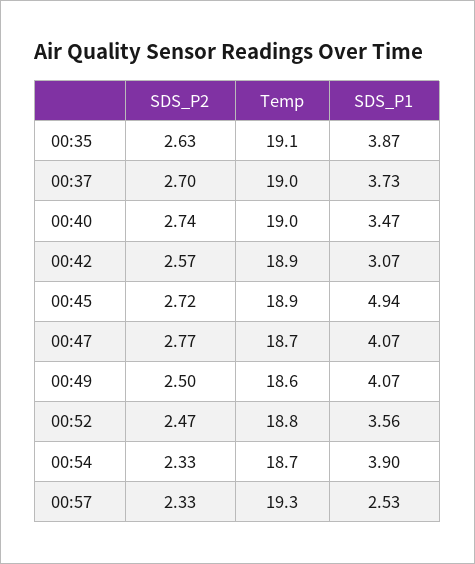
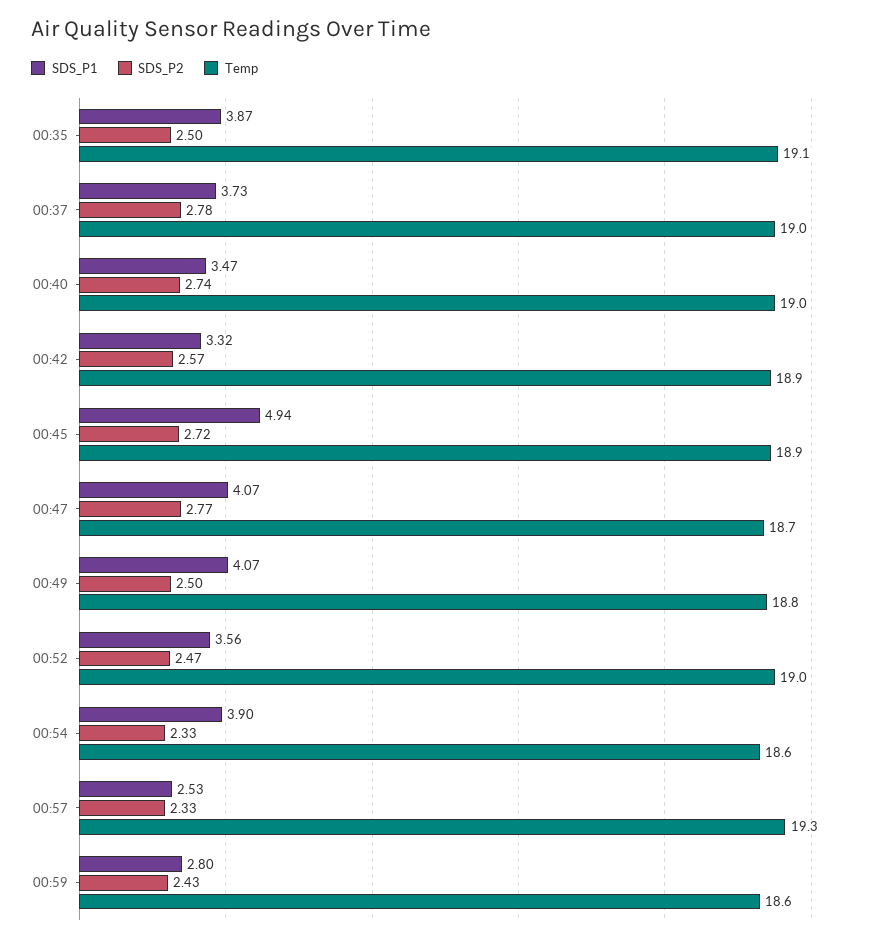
SDS_P2, 00:35: 2.63 -> 2.5
SDS_P2, 00:37: 2.7 -> 2.78
SDS_P1, 00:42: 3.07 -> 3.32
Temp, 00:49: 18.6 -> 18.8
Temp, 00:52: 18.8 -> 19
Temp, 00:54: 18.7 -> 18.6
SDS_P1, 00:59: none -> 2.8
SDS_P2, 00:59: none -> 2.43
Temp, 00:59: none -> 18.6

